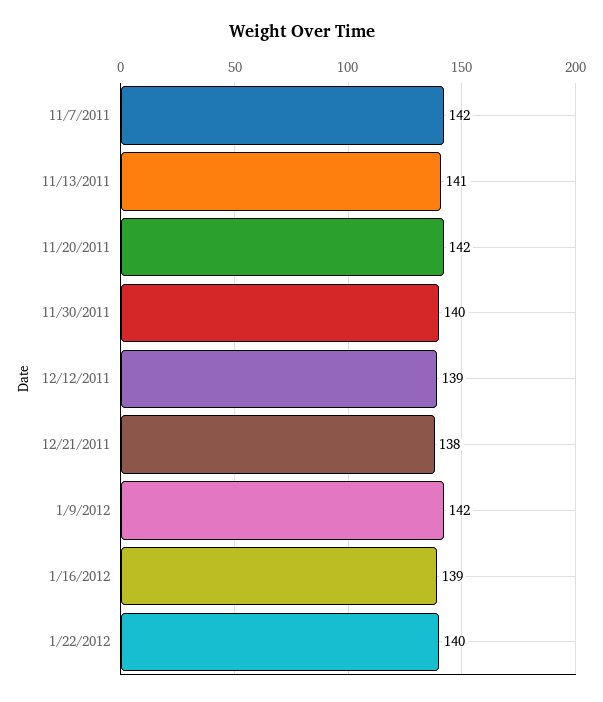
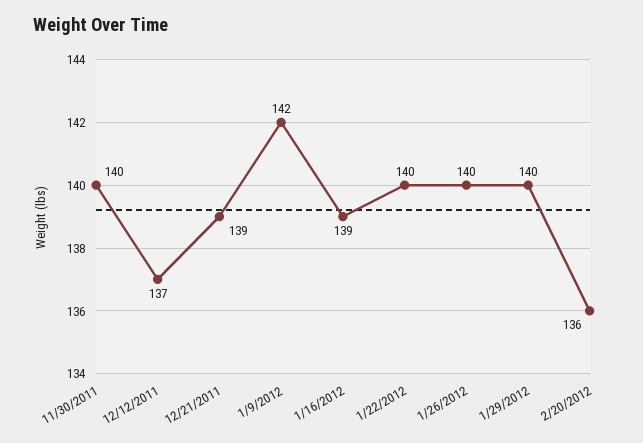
11/7/2011: 142 -> none
11/13/2011: 141 -> none
11/20/2011: 142 -> none
12/12/2011: 139 -> 137
12/21/2011: 138 -> 139
1/26/2012: none -> 140
1/29/2012: none -> 140
2/20/2012: none -> 136

